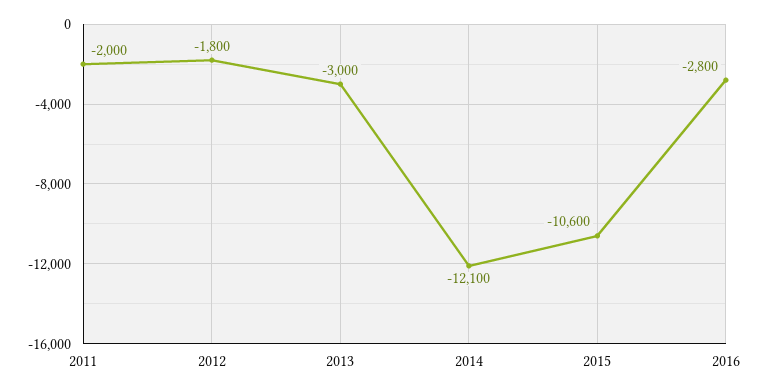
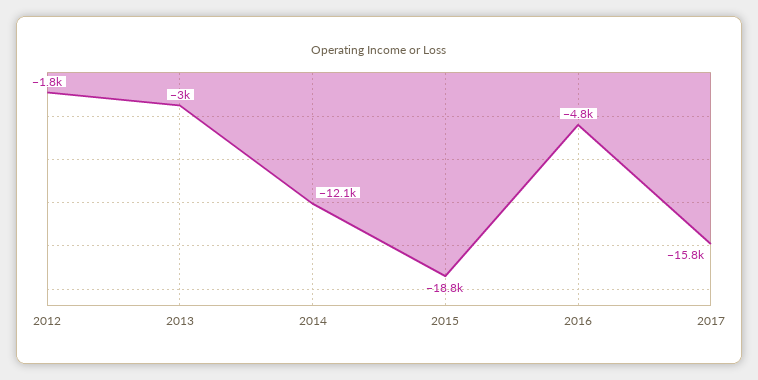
2011: -2000 -> none
2015: -10600 -> -18800
2016: -2800 -> -4800
2017: none -> -15800

